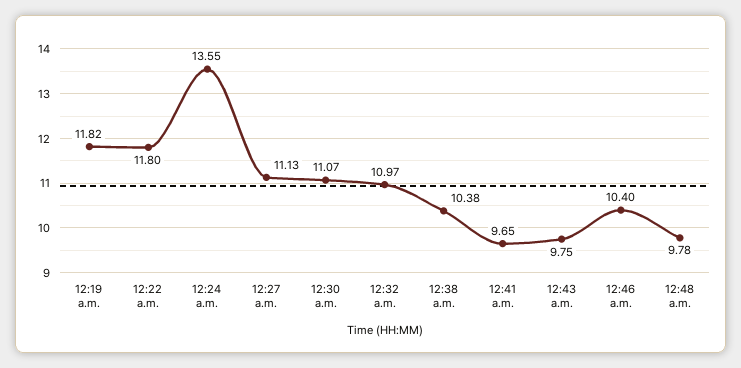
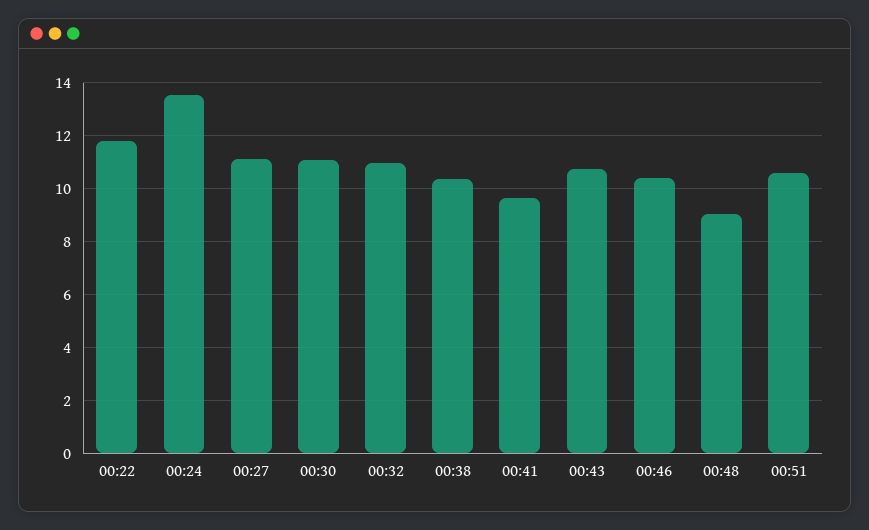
12:19 a.m.: 11.82 -> none
12:43 a.m.: 9.75 -> 10.75
12:48 a.m.: 9.78 -> 9
00:51: none -> 10.5

